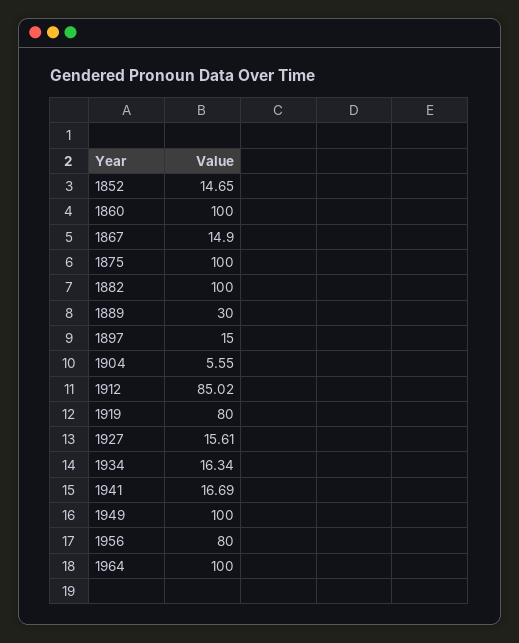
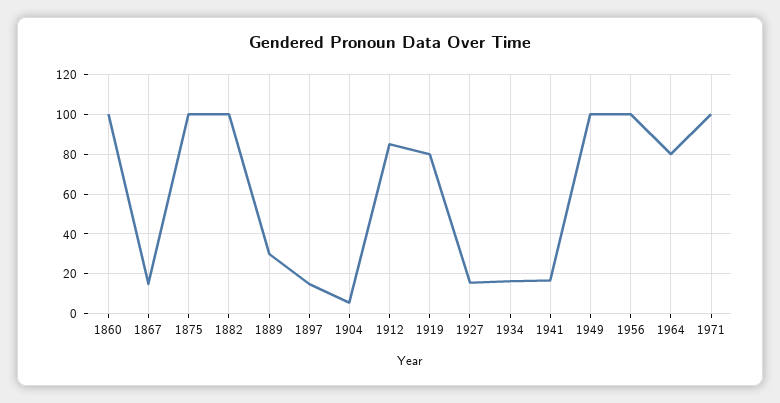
1852: 14.65 -> none
1956: 80 -> 100
1964: 100 -> 80
1971: none -> 100

